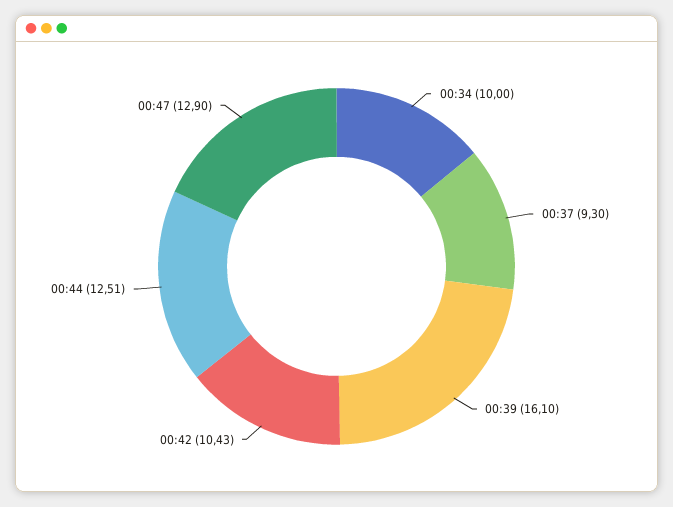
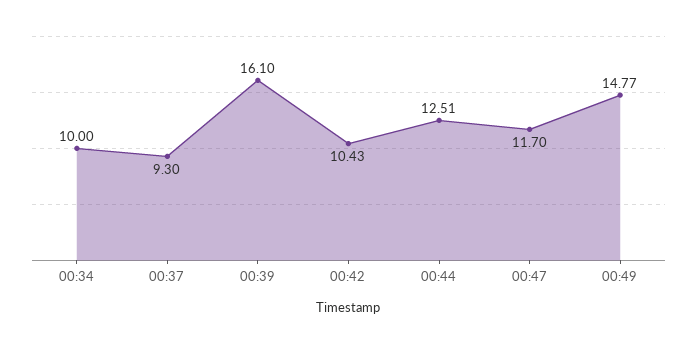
00:47: 12.9 -> 11.7
00:49: none -> 14.77

